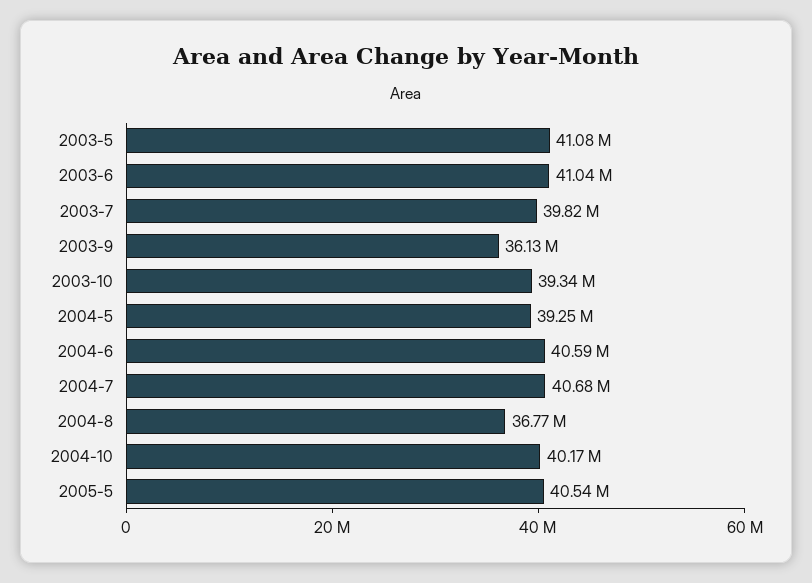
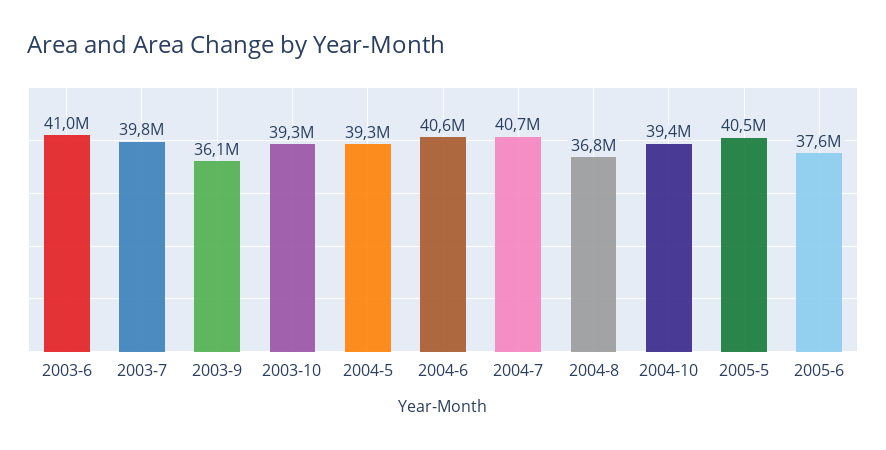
2003-5: 41080000 -> none
2004-10: 40170000 -> 39400000
2005-6: none -> 37600000

